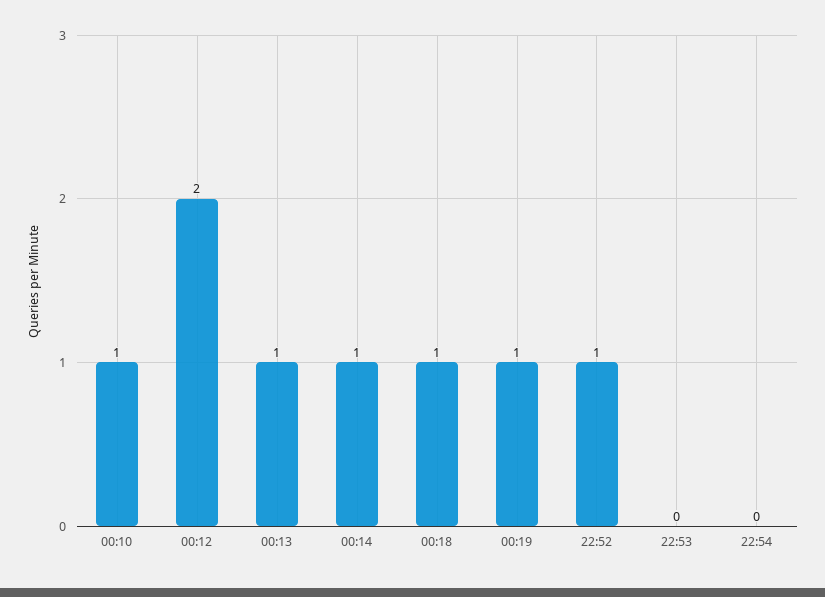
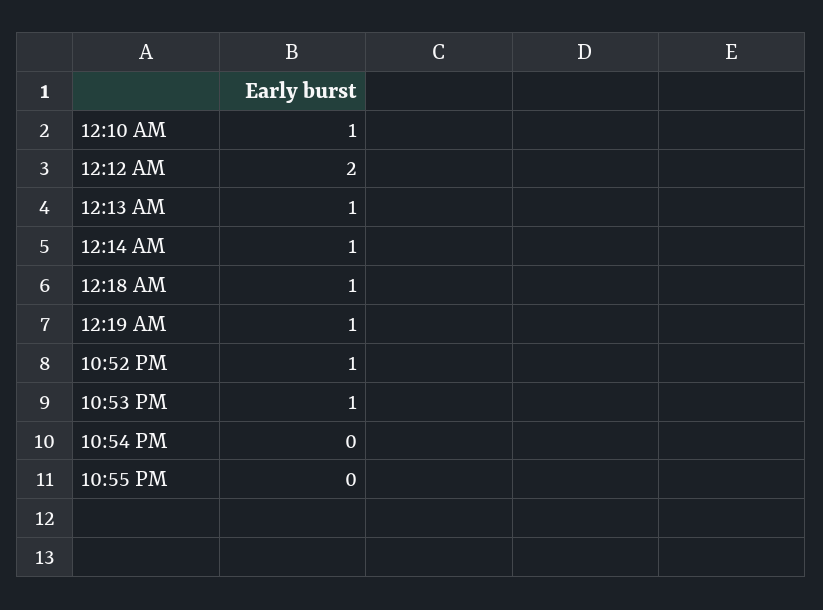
22:53: 0 -> 1
10:55 PM: none -> 0

